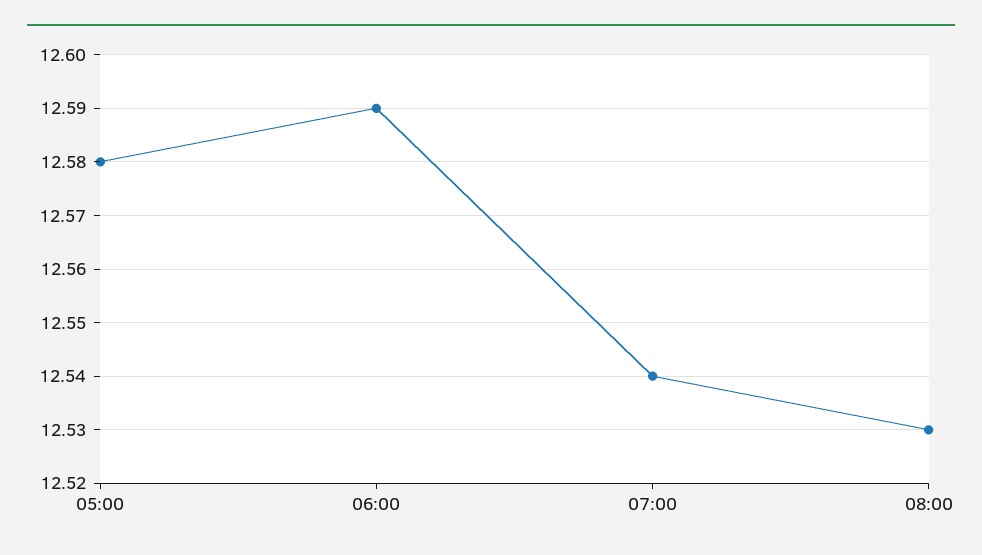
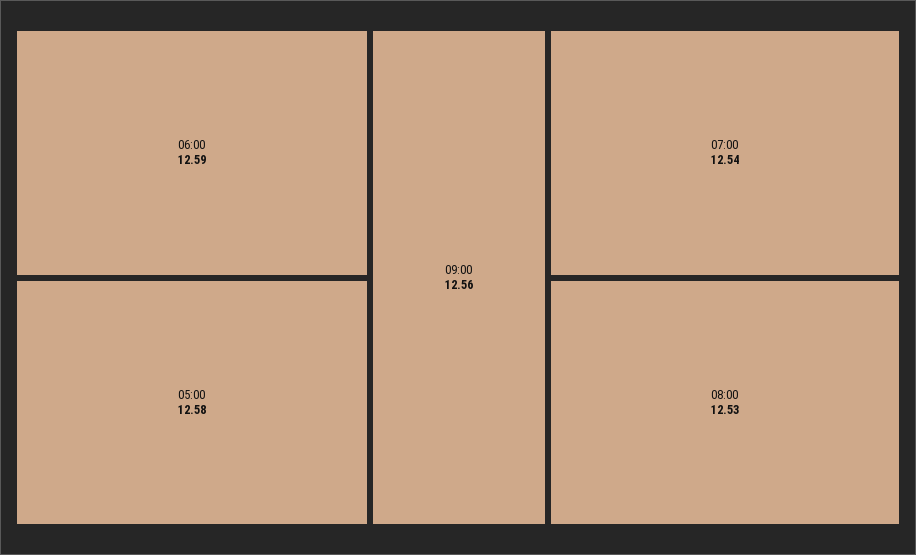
09:00: none -> 12.56

